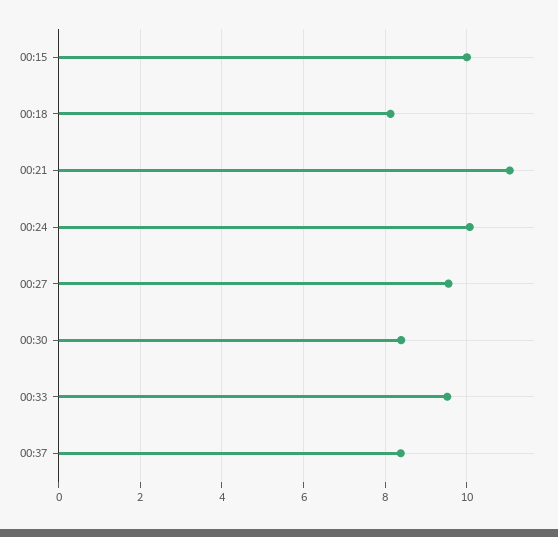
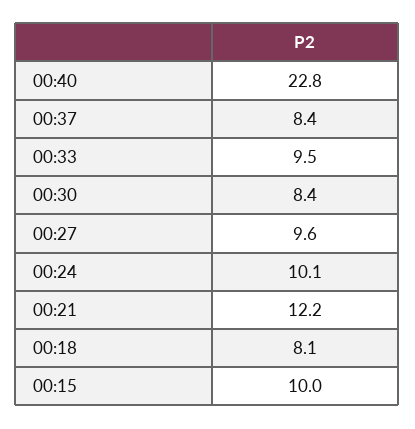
00:21: 11 -> 12.2
00:40: none -> 22.8

